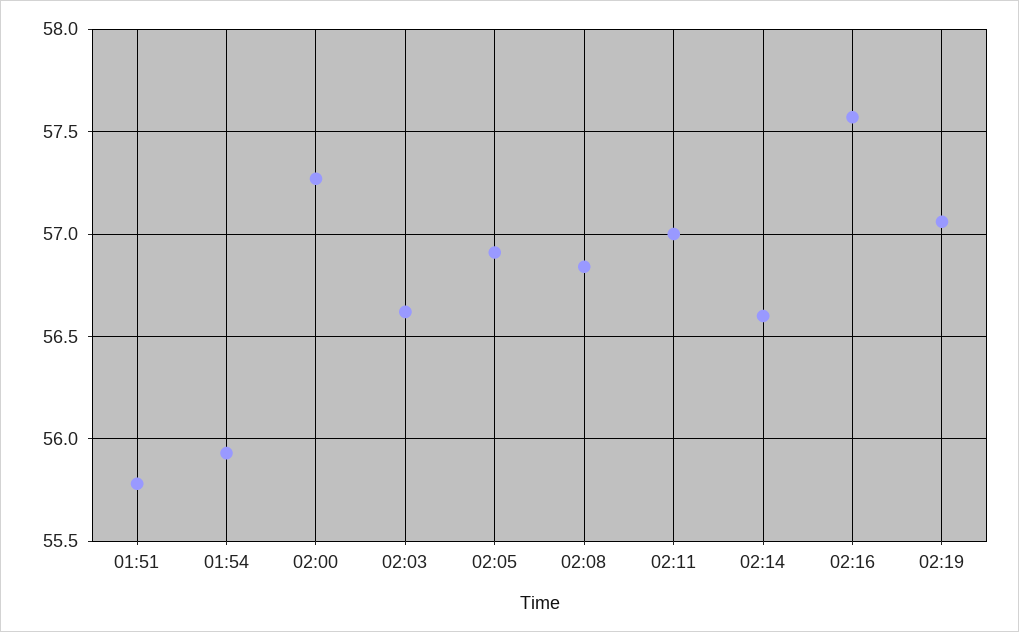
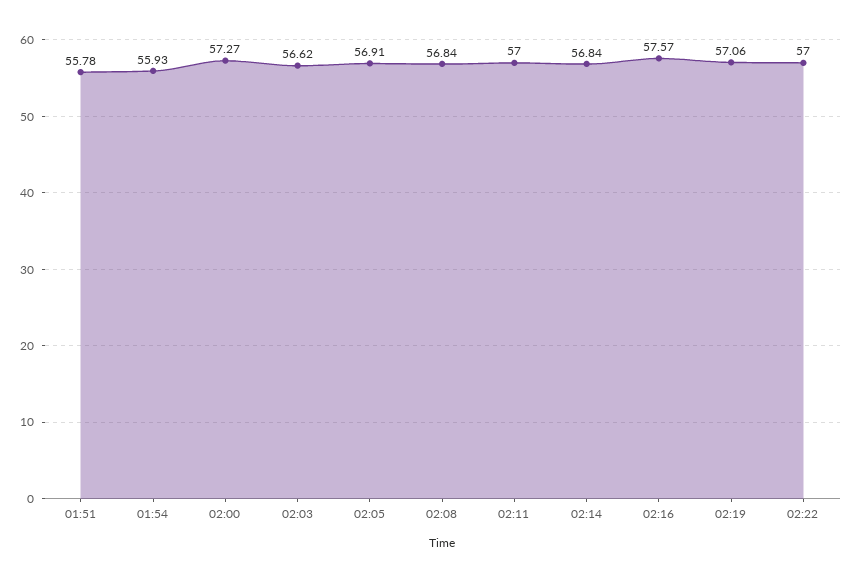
02:14: 56.6 -> 56.84
02:22: none -> 57

